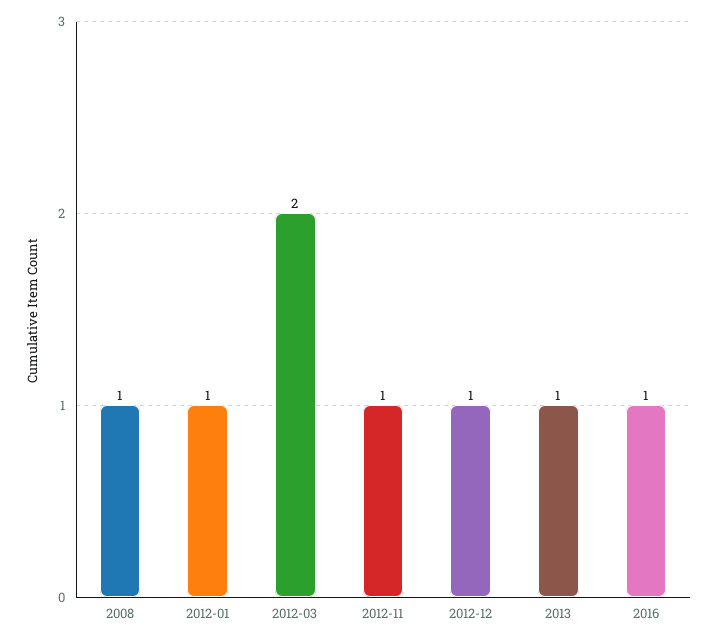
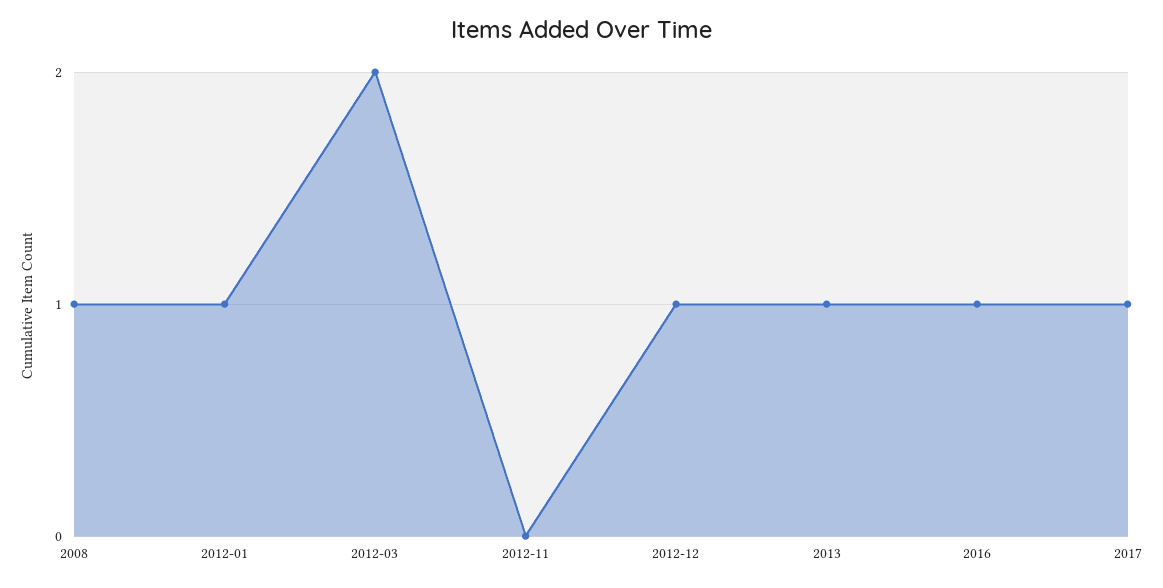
2012-11: 1 -> 0
2017: none -> 1

